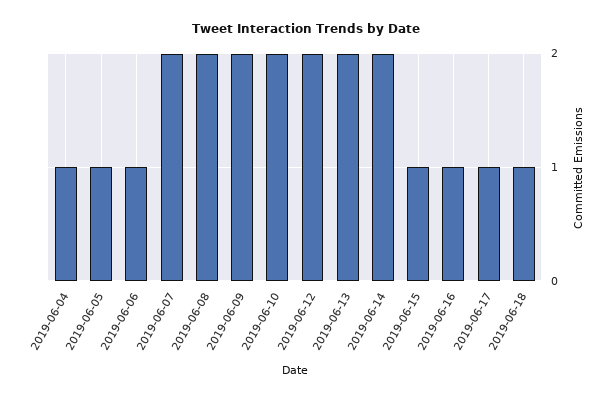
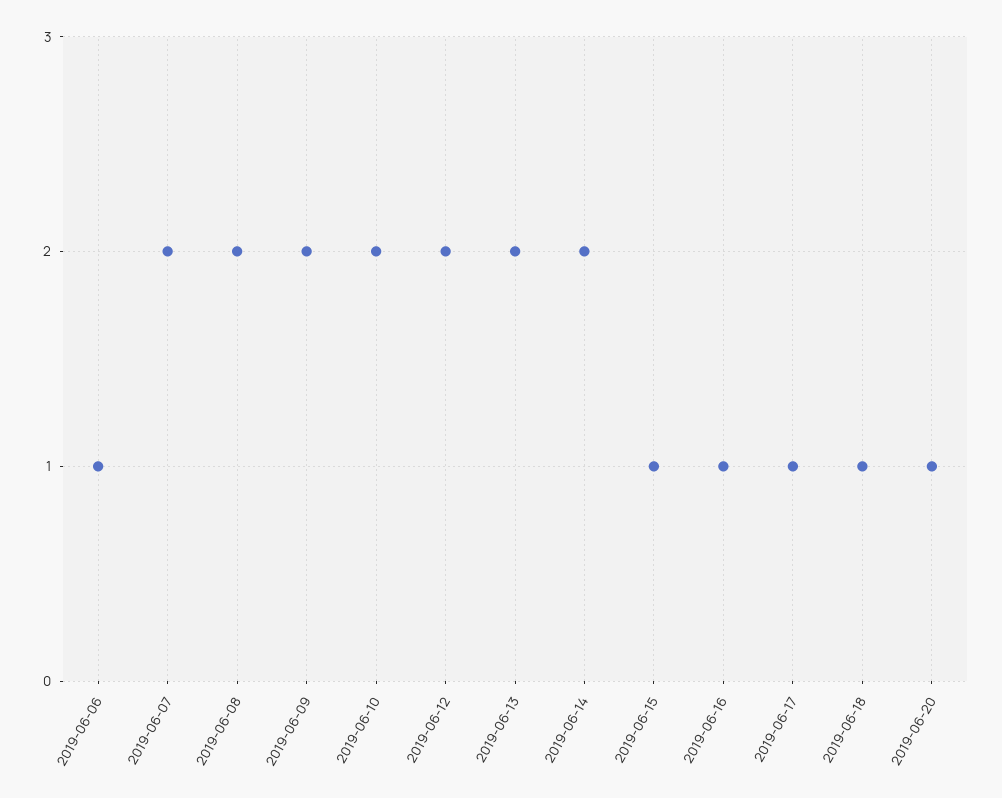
2019-06-04: 1 -> none
2019-06-05: 1 -> none
2019-06-20: none -> 1

